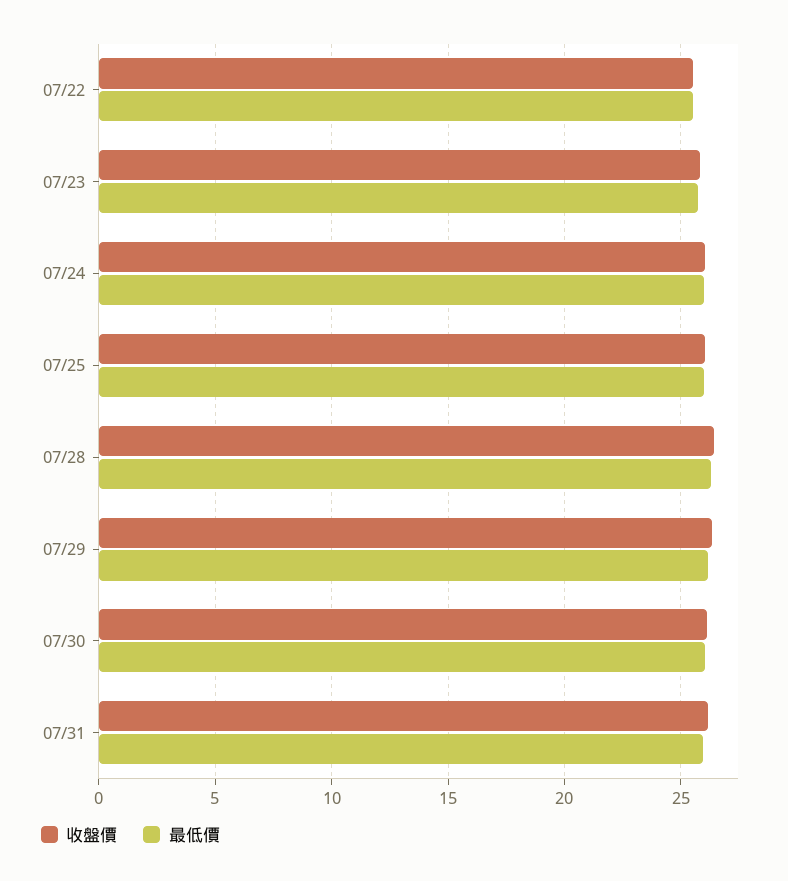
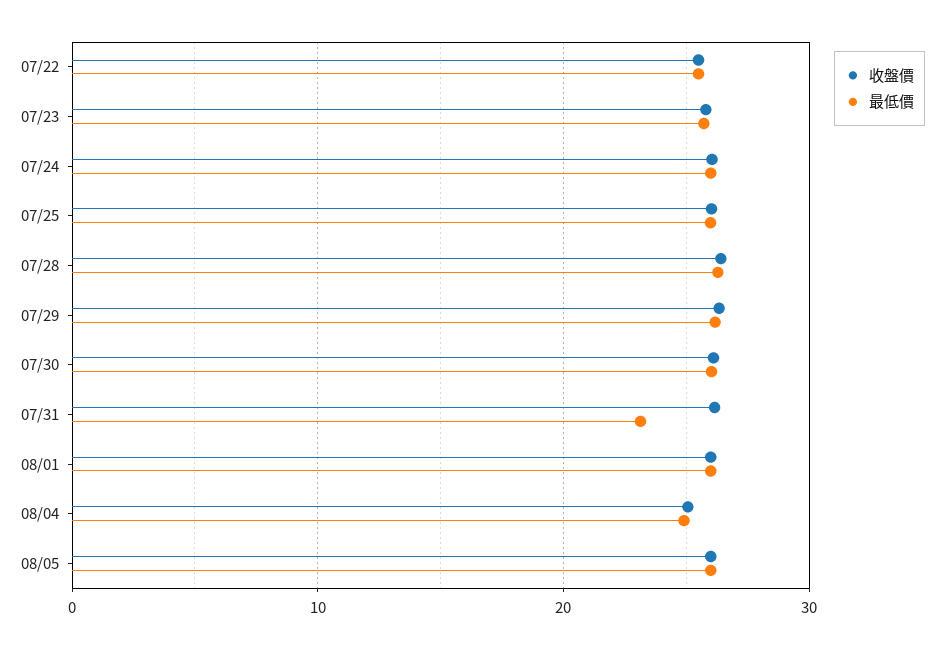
最低價, 07/31: 26 -> 23
收盤價, 08/01: none -> 26
最低價, 08/01: none -> 26
收盤價, 08/04: none -> 25
最低價, 08/04: none -> 25
收盤價, 08/05: none -> 26
最低價, 08/05: none -> 26

